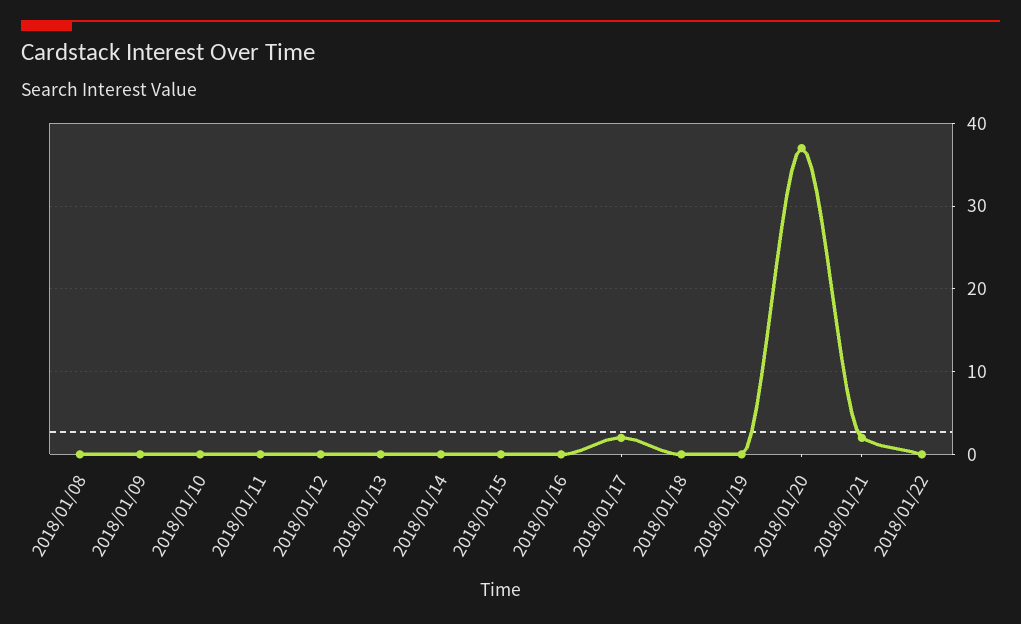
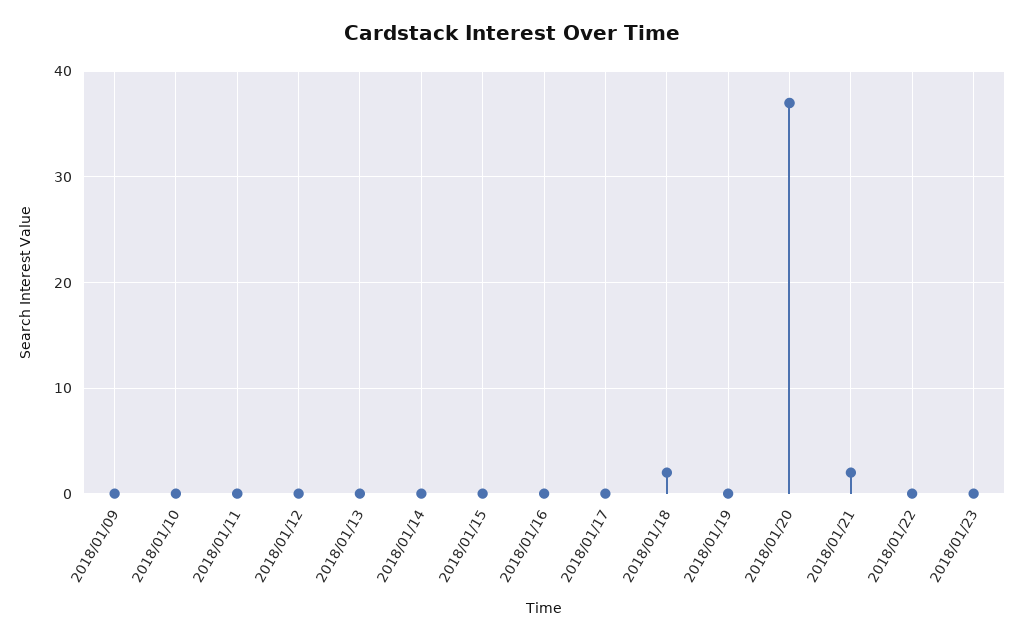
2018/01/08: 0 -> none
2018/01/17: 2 -> 0
2018/01/18: 0 -> 2
2018/01/23: none -> 0

